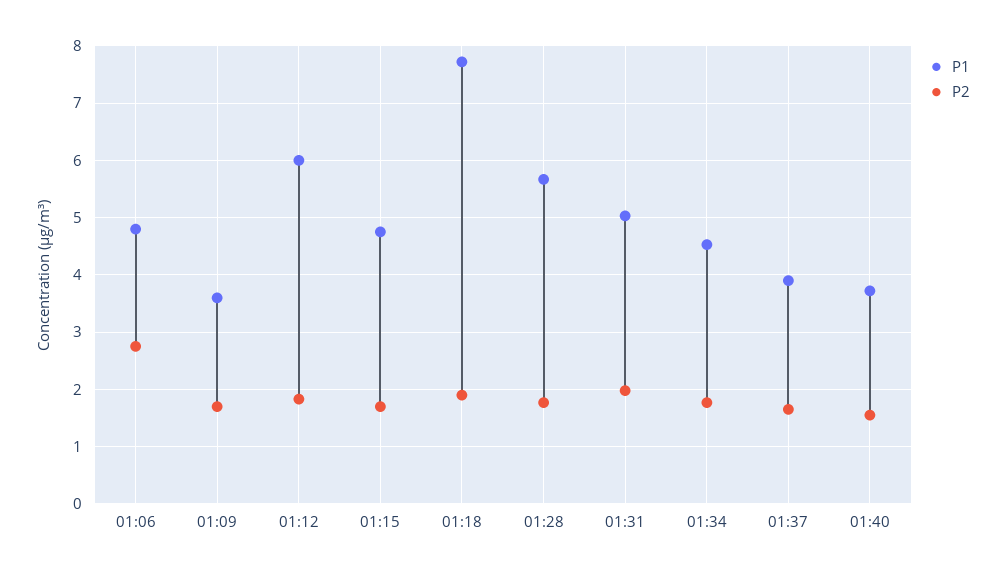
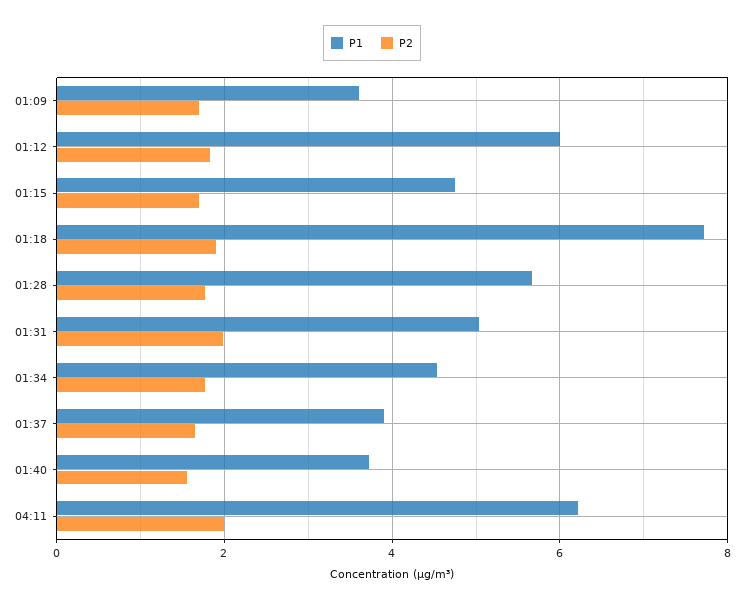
P1, 01:06: 4.8 -> none
P2, 01:06: 2.8 -> none
P1, 04:11: none -> 6.2
P2, 04:11: none -> 2

